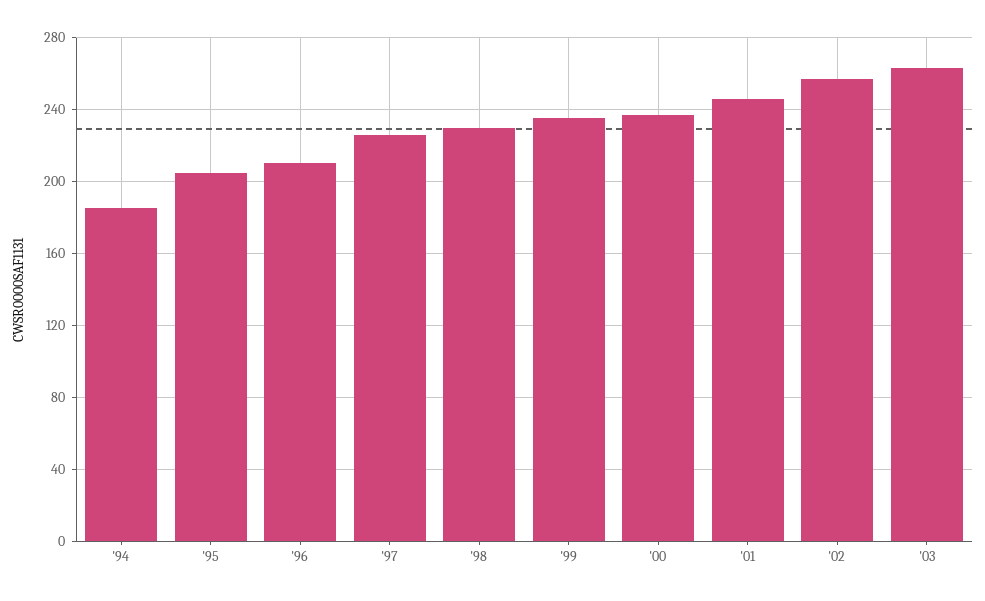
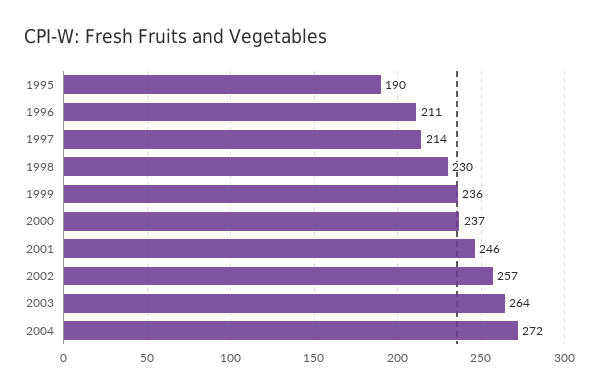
'94: 185 -> none
'95: 205 -> 190
'97: 225 -> 214
2004: none -> 272

